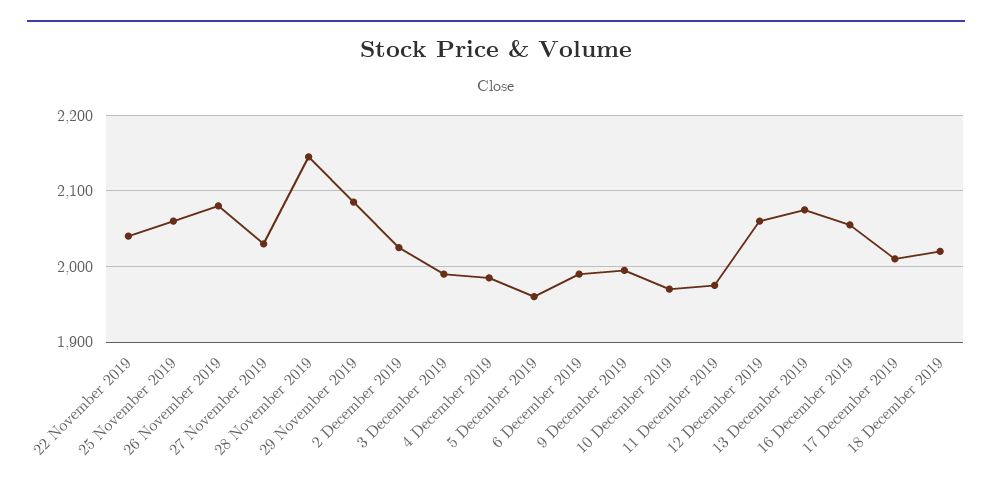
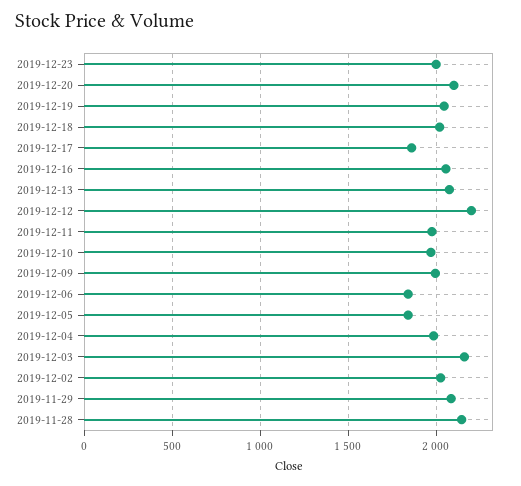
22 November 2019: 2040 -> none
25 November 2019: 2060 -> none
26 November 2019: 2080 -> none
27 November 2019: 2030 -> none
3 December 2019: 1990 -> 2150
5 December 2019: 1960 -> 1850
6 December 2019: 1990 -> 1850
12 December 2019: 2060 -> 2200
17 December 2019: 2010 -> 1850
2019-12-23: none -> 2000
2019-12-20: none -> 2100
2019-12-19: none -> 2050

